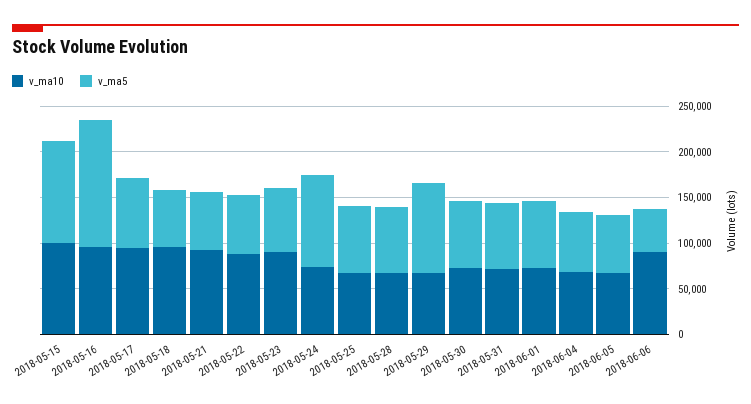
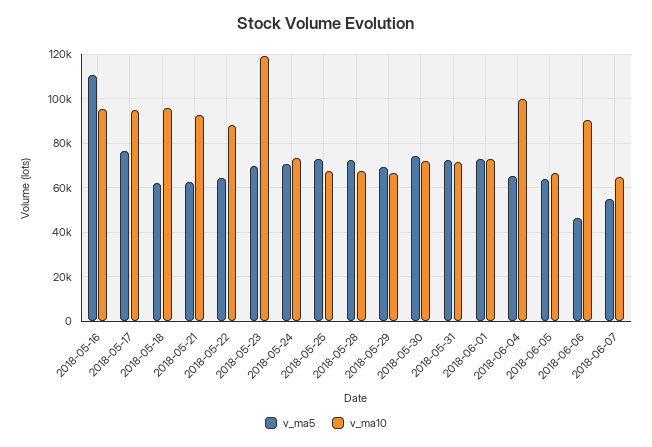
v_ma10, 2018-05-15: 100000 -> none
v_ma5, 2018-05-15: 110000 -> none
v_ma5, 2018-05-16: 140000 -> 110000
v_ma10, 2018-05-23: 90000 -> 120000
v_ma5, 2018-05-24: 100000 -> 70000
v_ma5, 2018-05-29: 100000 -> 70000
v_ma10, 2018-06-04: 70000 -> 100000
v_ma5, 2018-06-07: none -> 55000
v_ma10, 2018-06-07: none -> 65000

